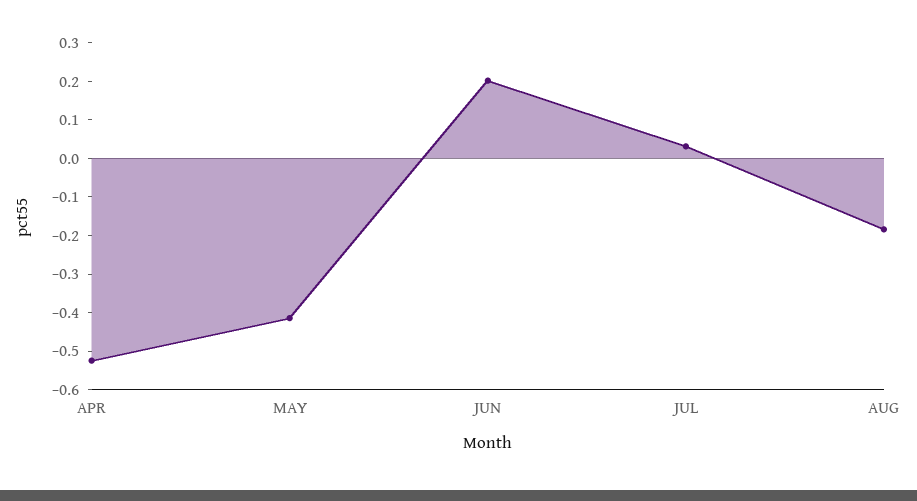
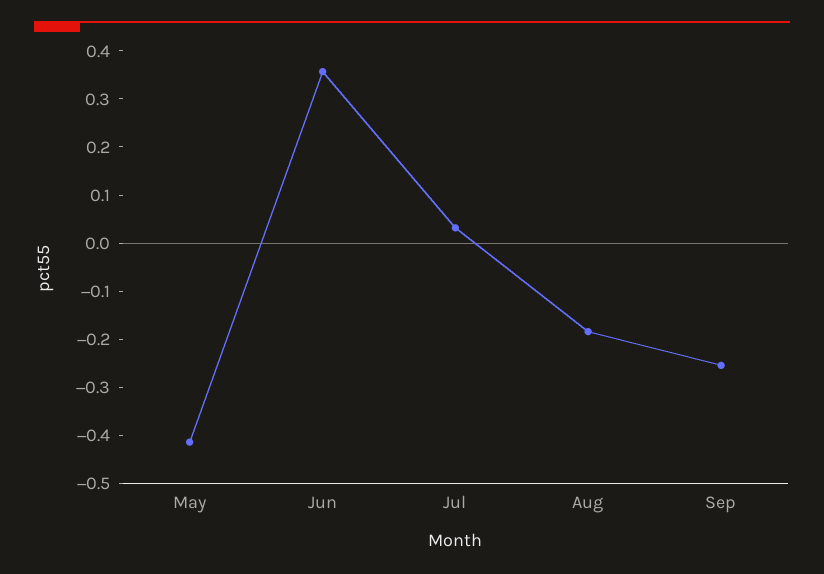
APR: -0.525 -> none
JUN: 0.2 -> 0.36
Sep: none -> -0.26

